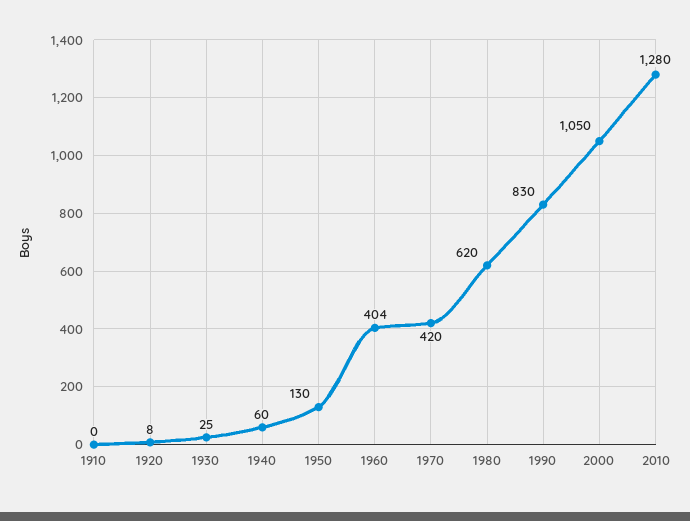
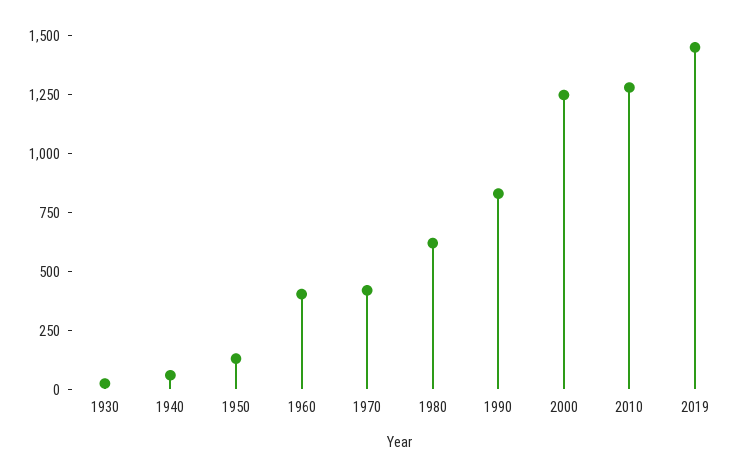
1910: 0 -> none
1920: 8 -> none
2000: 1050 -> 1250
2019: none -> 1450

